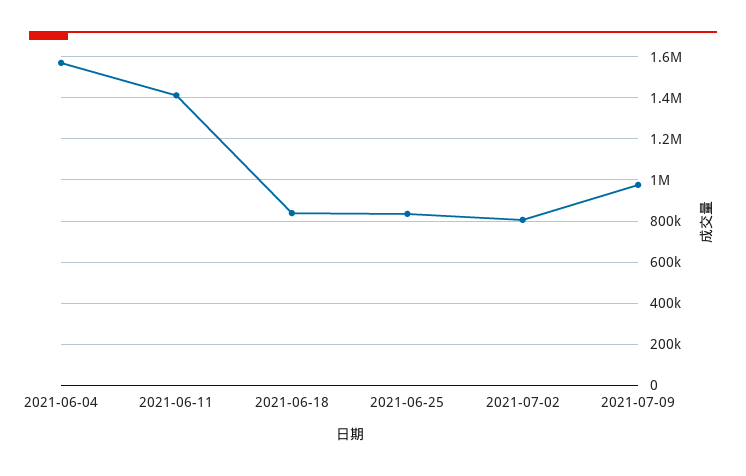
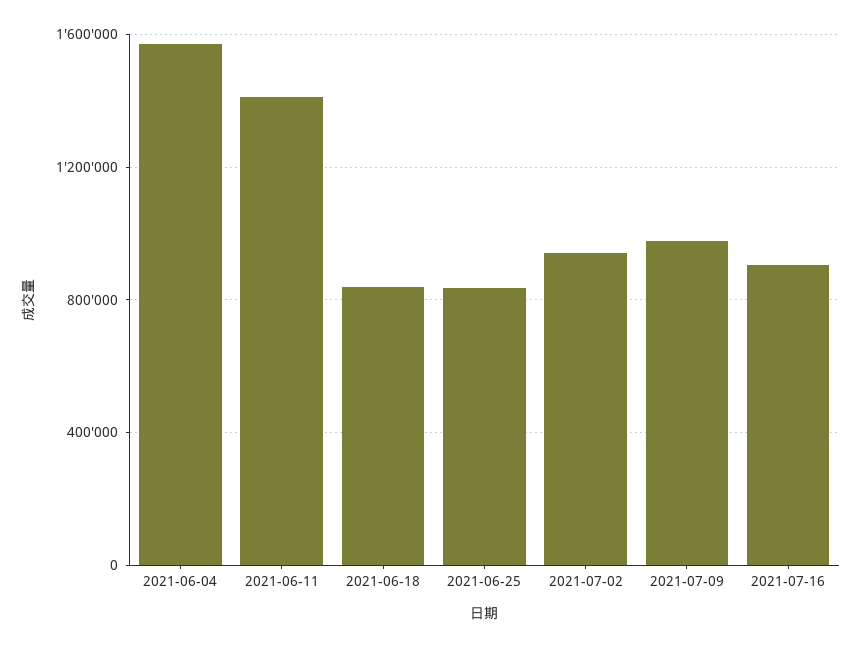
2021-07-02: 800000 -> 950000
2021-07-16: none -> 900000

